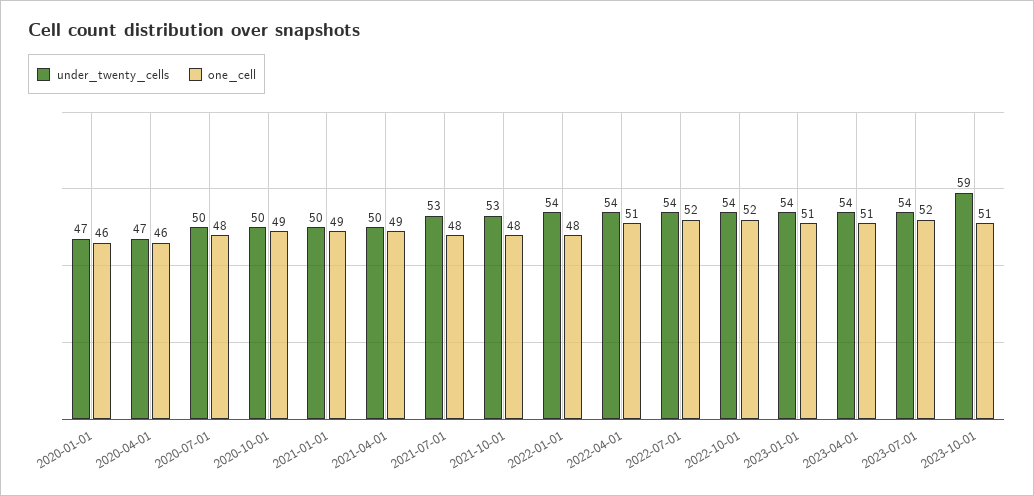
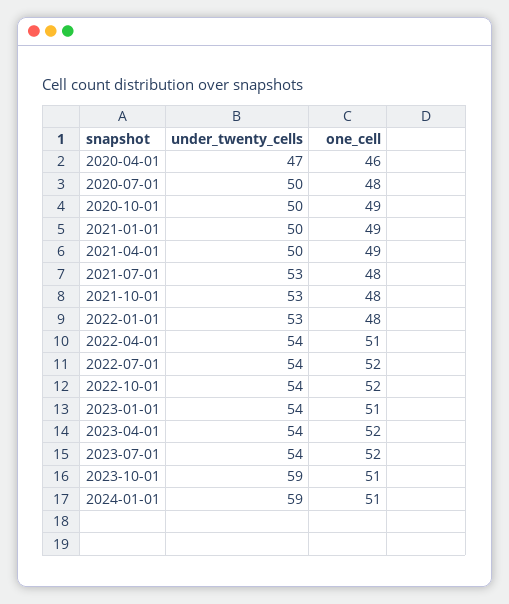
under_twenty_cells, 2020-01-01: 47 -> none
one_cell, 2020-01-01: 46 -> none
under_twenty_cells, 2022-01-01: 54 -> 53
one_cell, 2023-04-01: 51 -> 52
under_twenty_cells, 2024-01-01: none -> 59
one_cell, 2024-01-01: none -> 51

